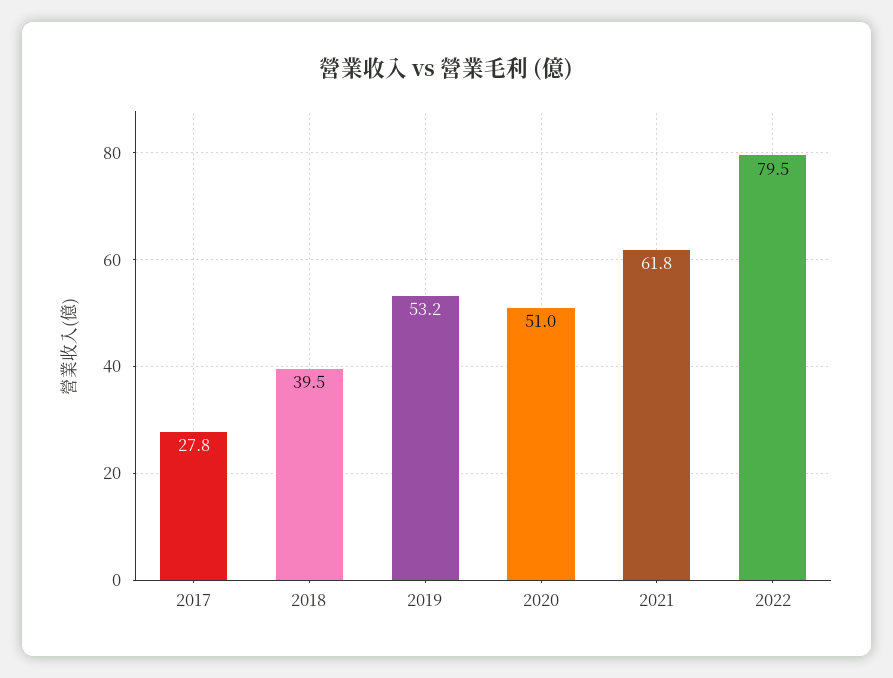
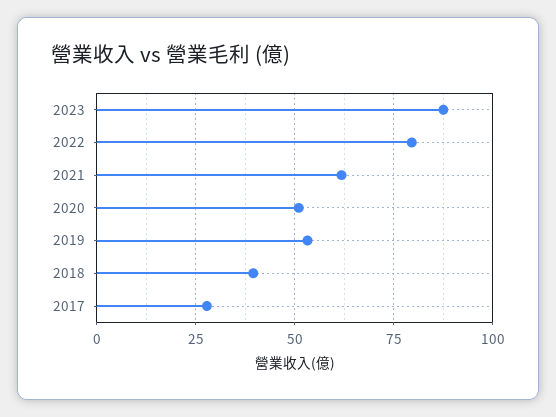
2023: none -> 87.5

